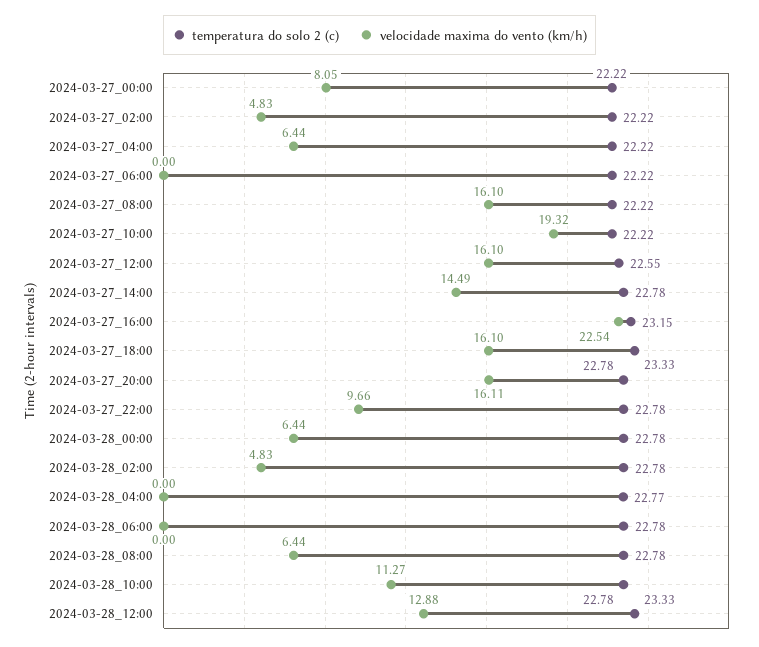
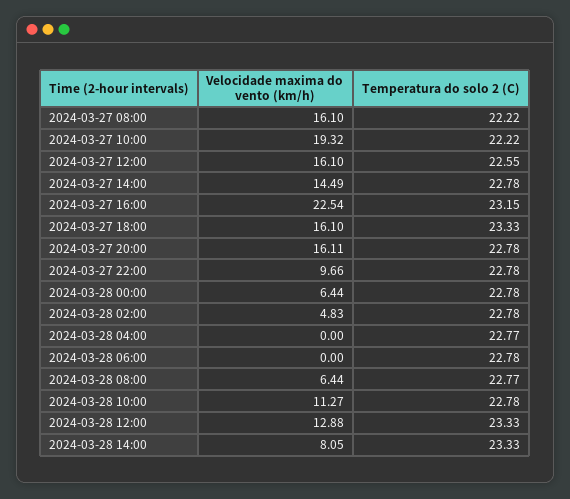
temperatura do solo 2 (c), 2024-03-27_00:00: 22.22 -> none
velocidade maxima do vento (km/h), 2024-03-27_00:00: 8.05 -> none
temperatura do solo 2 (c), 2024-03-27_02:00: 22.22 -> none
velocidade maxima do vento (km/h), 2024-03-27_02:00: 4.83 -> none
temperatura do solo 2 (c), 2024-03-27_04:00: 22.22 -> none
velocidade maxima do vento (km/h), 2024-03-27_04:00: 6.44 -> none
temperatura do solo 2 (c), 2024-03-27_06:00: 22.22 -> none
velocidade maxima do vento (km/h), 2024-03-27_06:00: 0 -> none
temperatura do solo 2 (c), 2024-03-28_08:00: 22.78 -> 22.77
velocidade maxima do vento (km/h), 2024-03-28 14:00: none -> 8.05
temperatura do solo 2 (c), 2024-03-28 14:00: none -> 23.33

